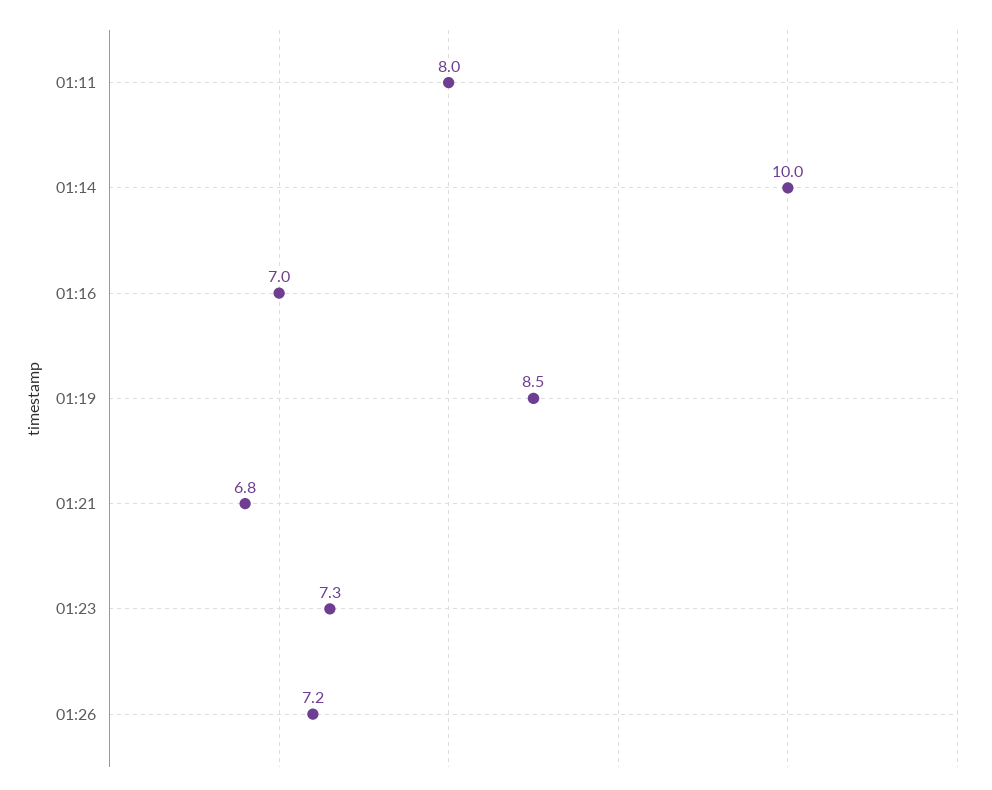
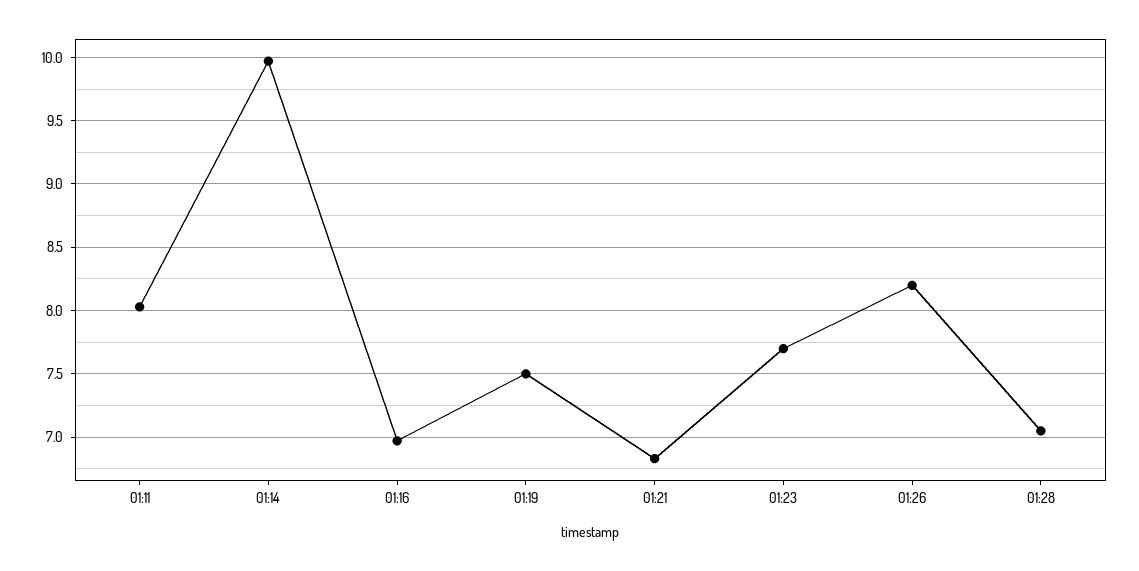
01:19: 8.5 -> 7.5
01:23: 7.3 -> 7.7
01:26: 7.2 -> 8.2
01:28: none -> 7.05

